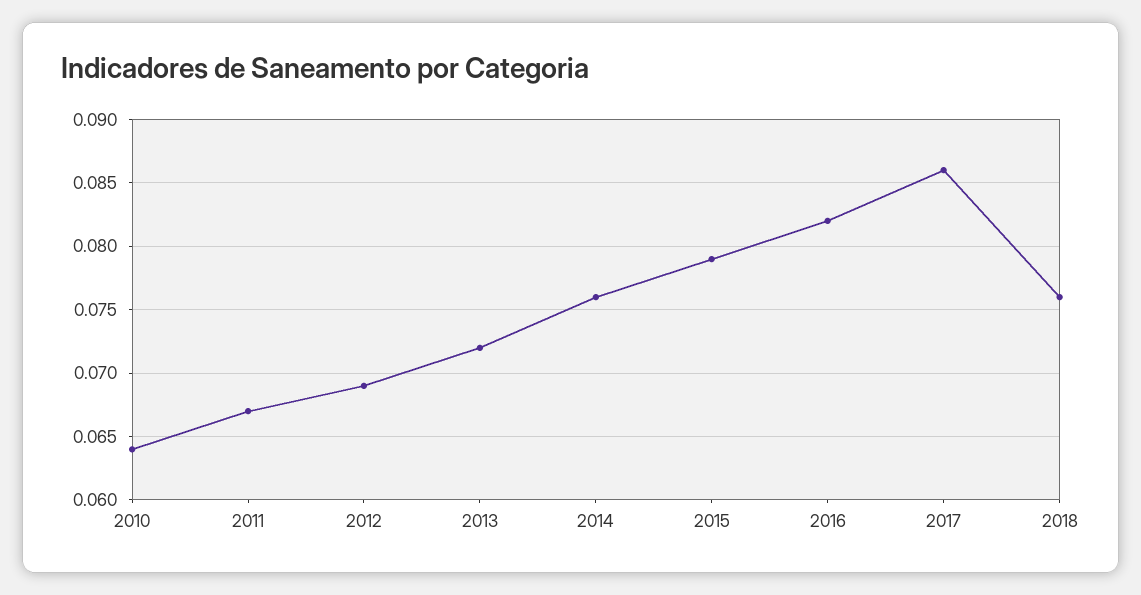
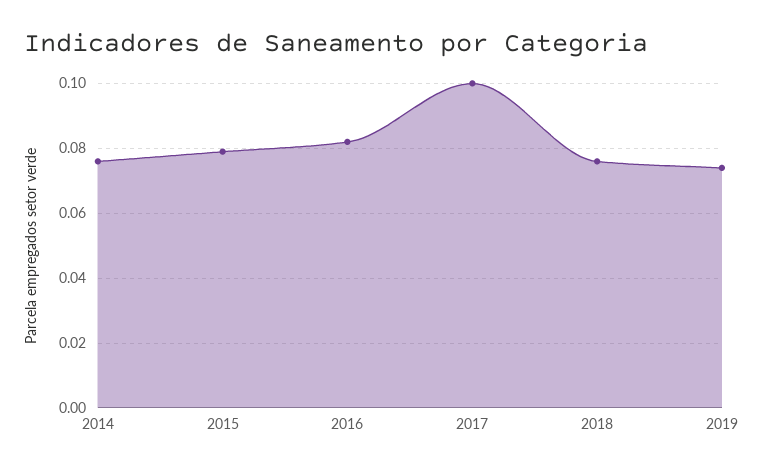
2010: 0.064 -> none
2011: 0.067 -> none
2012: 0.069 -> none
2013: 0.072 -> none
2017: 0.086 -> 0.1
2019: none -> 0.075

